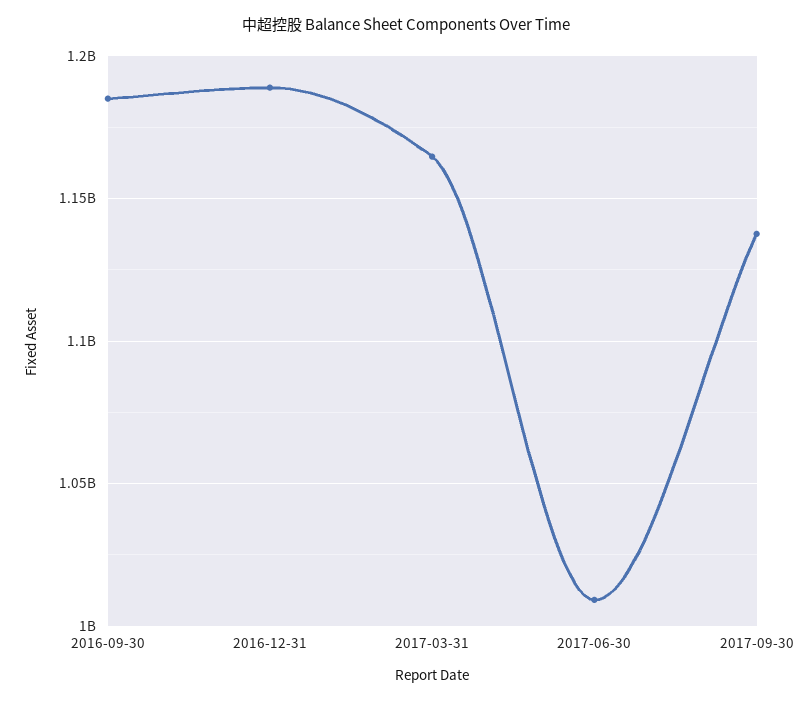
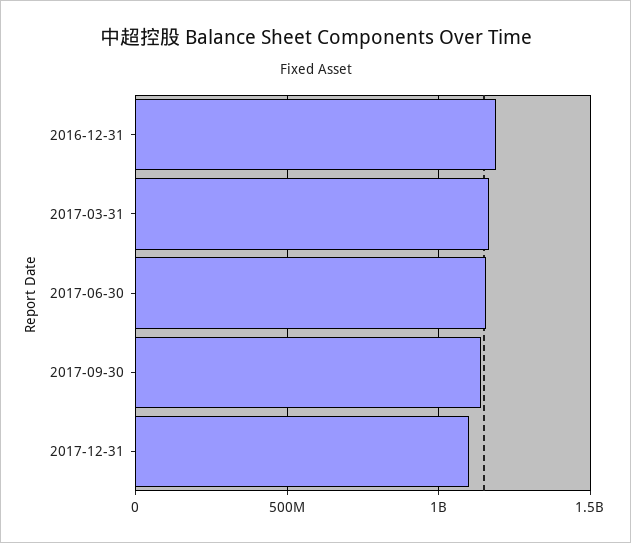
2016-09-30: 1185000000 -> none
2017-06-30: 1010000000 -> 1150000000
2017-12-31: none -> 1100000000

